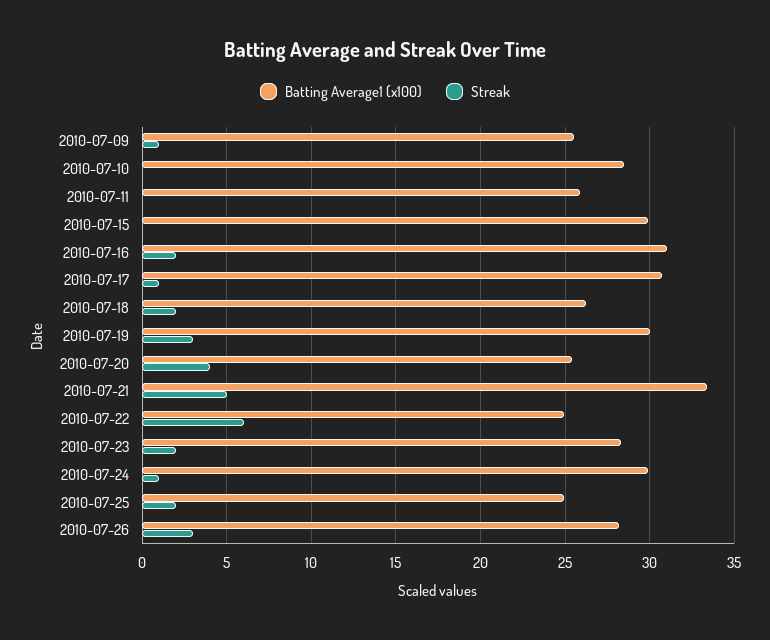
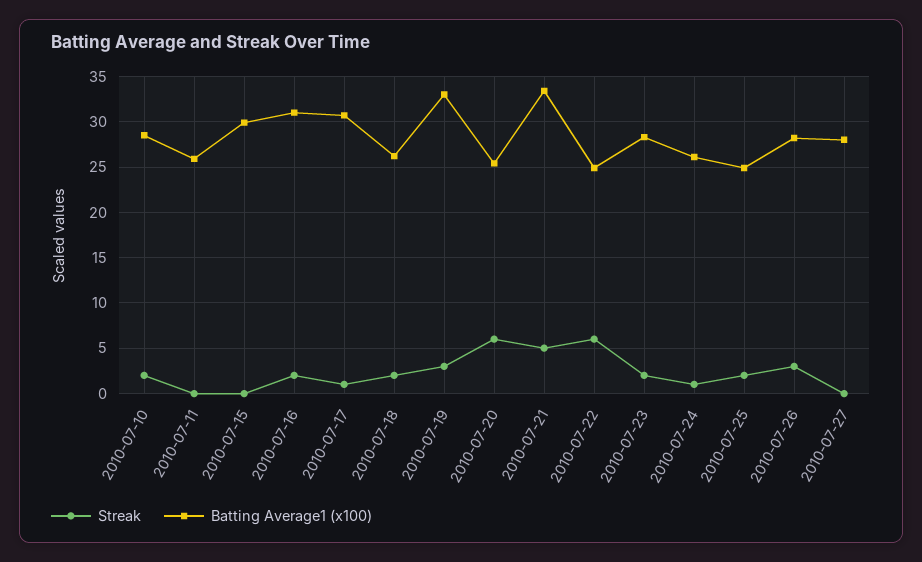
Batting Average1 (x100), 2010-07-09: 25.5 -> none
Streak, 2010-07-09: 1 -> none
Streak, 2010-07-10: 0 -> 2
Batting Average1 (x100), 2010-07-19: 30 -> 33
Streak, 2010-07-20: 4 -> 6
Batting Average1 (x100), 2010-07-24: 30 -> 26
Streak, 2010-07-27: none -> 0
Batting Average1 (x100), 2010-07-27: none -> 28

